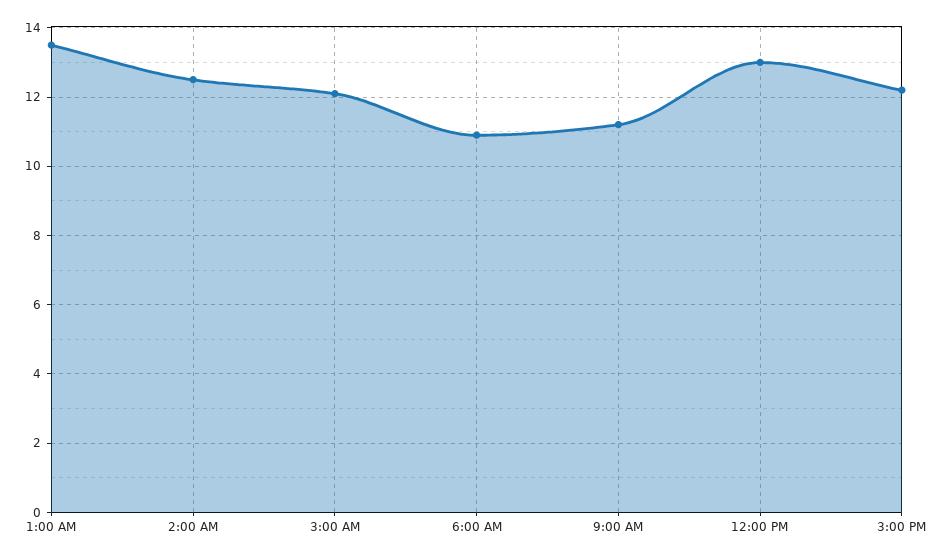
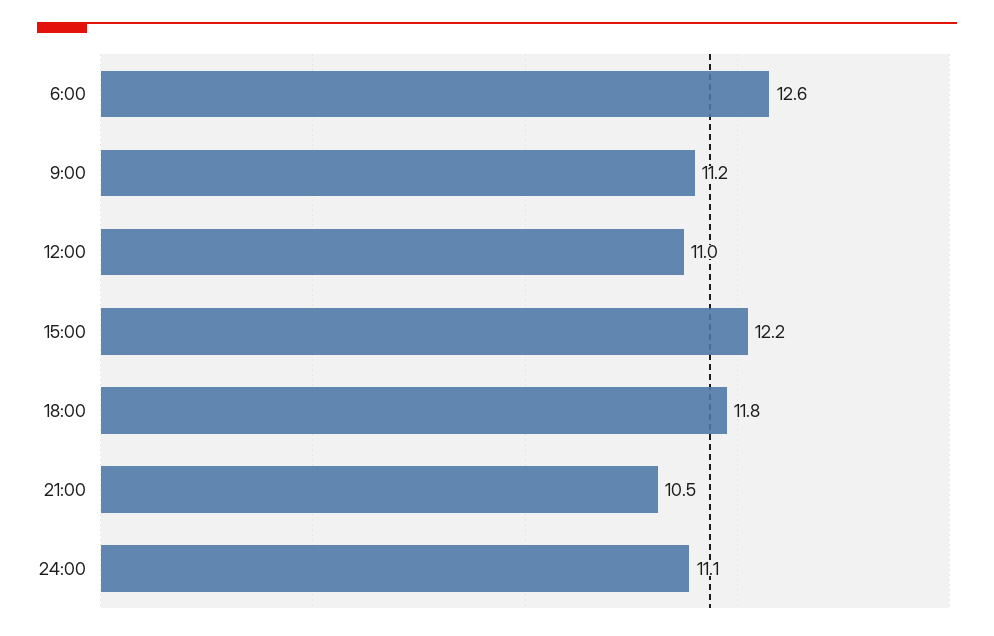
1:00 AM: 13.5 -> none
2:00 AM: 12.5 -> none
3:00 AM: 12 -> none
6:00 AM: 11 -> 12.6
12:00 PM: 13 -> 11
18:00: none -> 11.8
21:00: none -> 10.5
24:00: none -> 11.1

